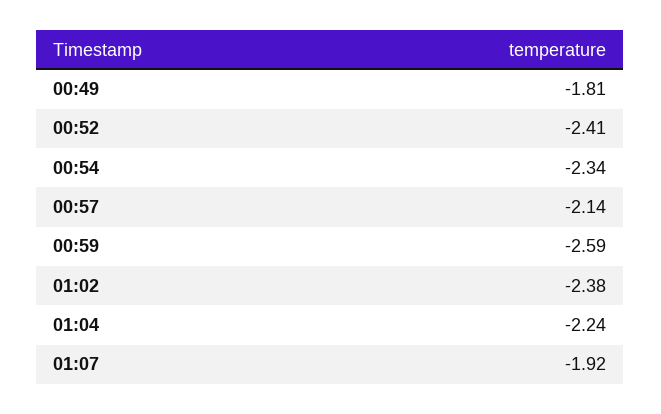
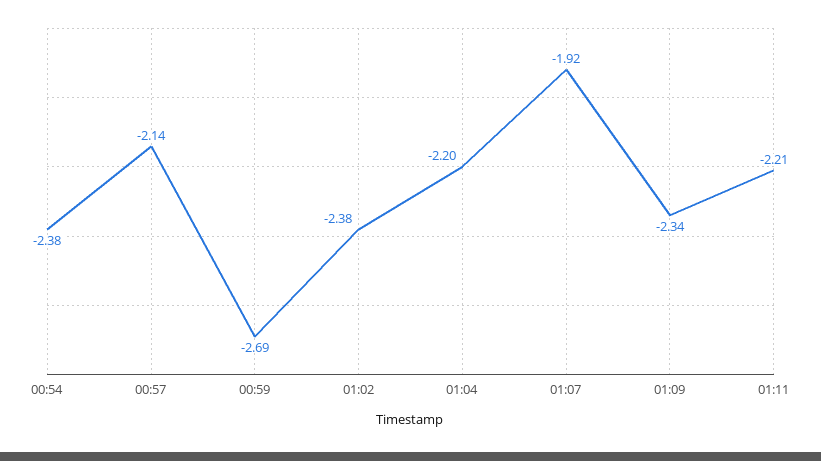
00:49: -1.81 -> none
00:52: -2.41 -> none
00:54: -2.34 -> -2.38
00:59: -2.59 -> -2.69
01:04: -2.24 -> -2.2
01:09: none -> -2.34
01:11: none -> -2.21

